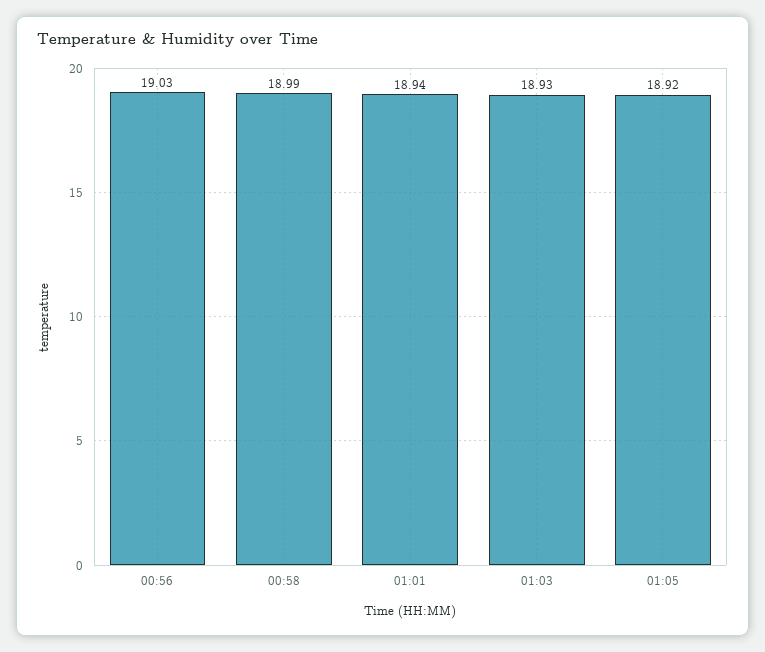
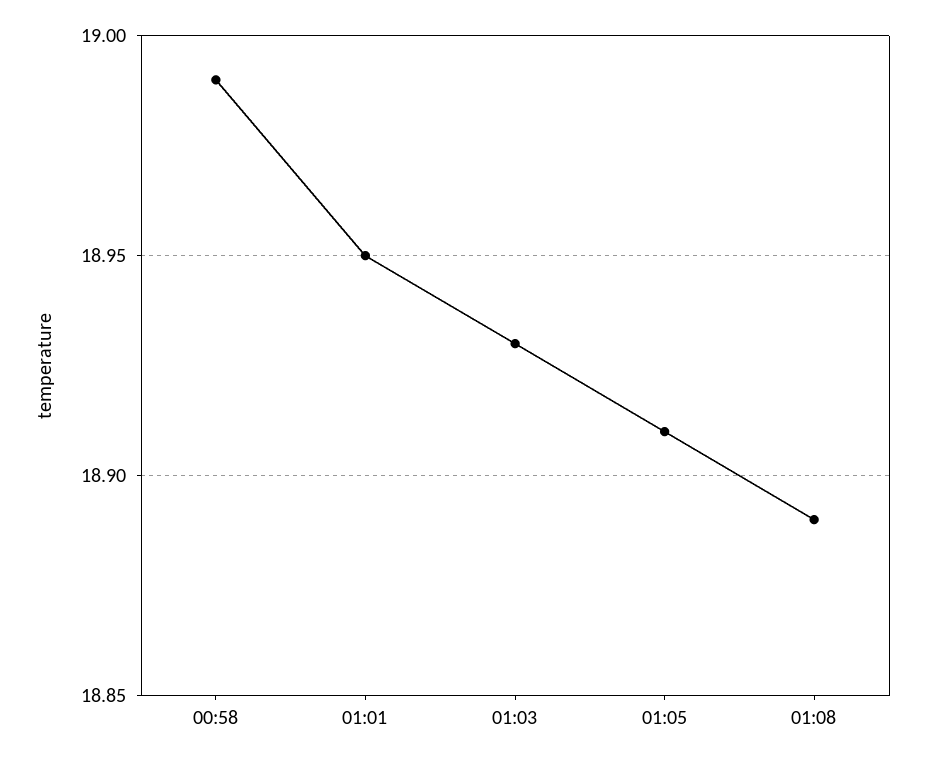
00:56: 19.03 -> none
01:01: 18.94 -> 18.95
01:05: 18.92 -> 18.91
01:08: none -> 18.89

